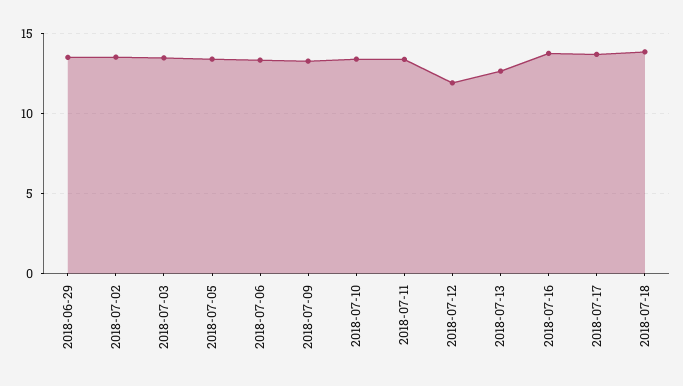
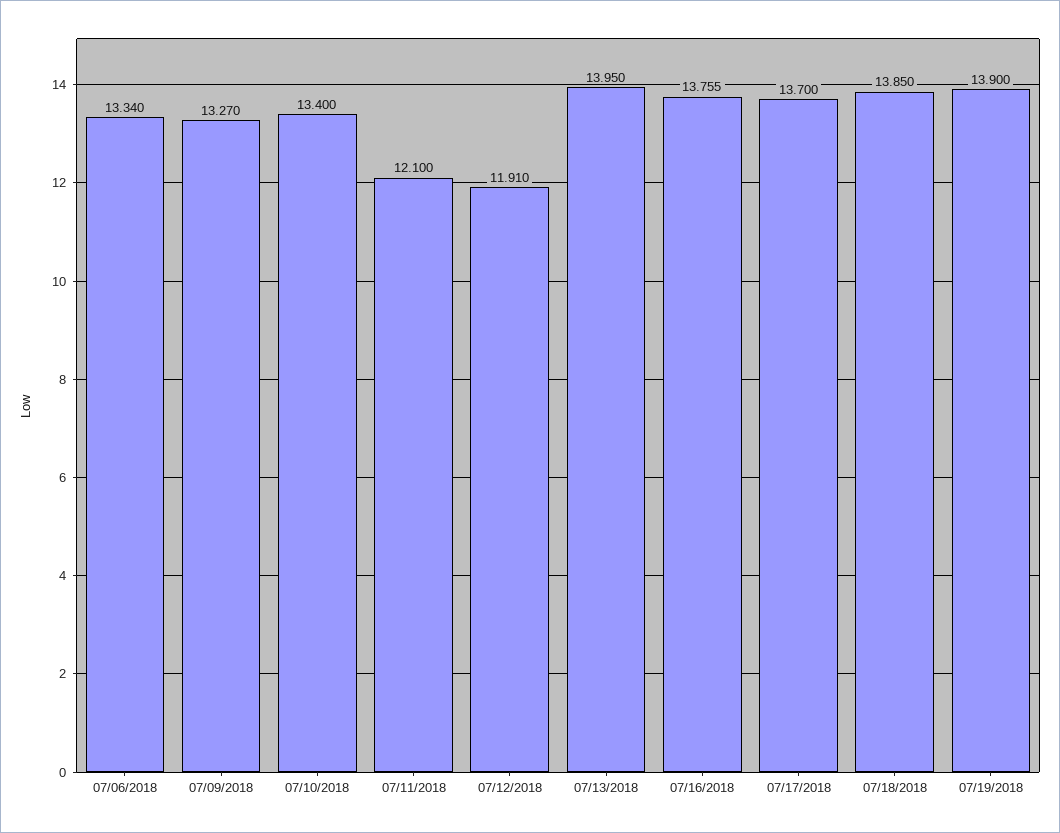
2018-06-29: 13.5 -> none
2018-07-02: 13.5 -> none
2018-07-03: 13.5 -> none
2018-07-05: 13.5 -> none
2018-07-11: 13.5 -> 12.1
2018-07-13: 12.5 -> 13.95
07/19/2018: none -> 13.9

